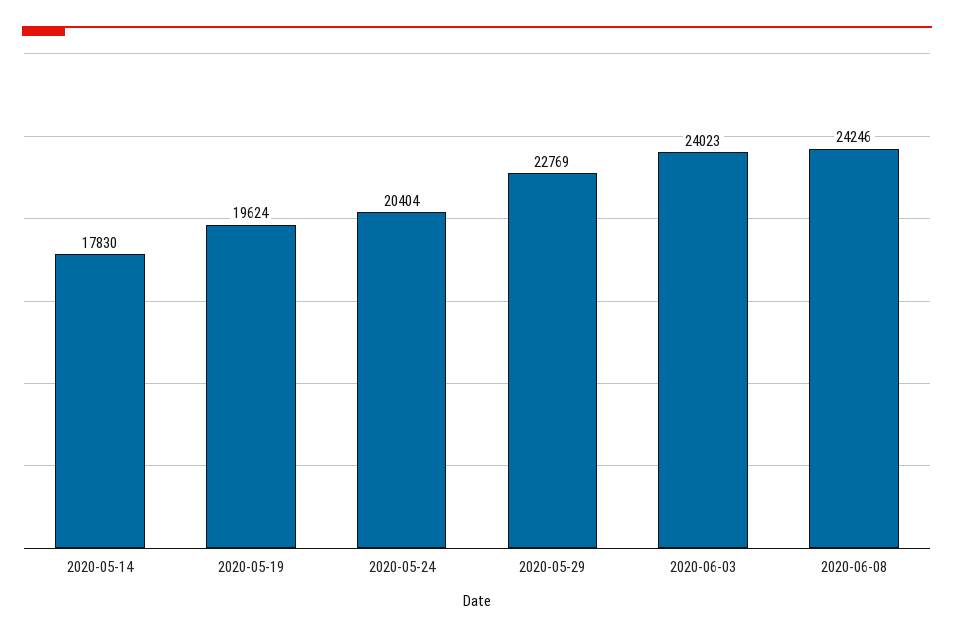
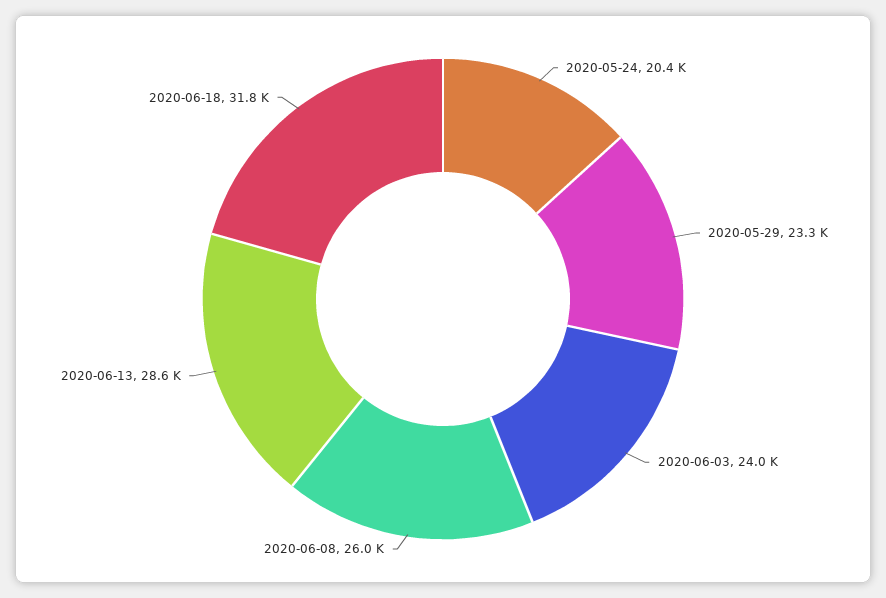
2020-05-14: 17830 -> none
2020-05-19: 19624 -> none
2020-05-29: 22769 -> 23300
2020-06-08: 24246 -> 26000
2020-06-13: none -> 28600
2020-06-18: none -> 31800

